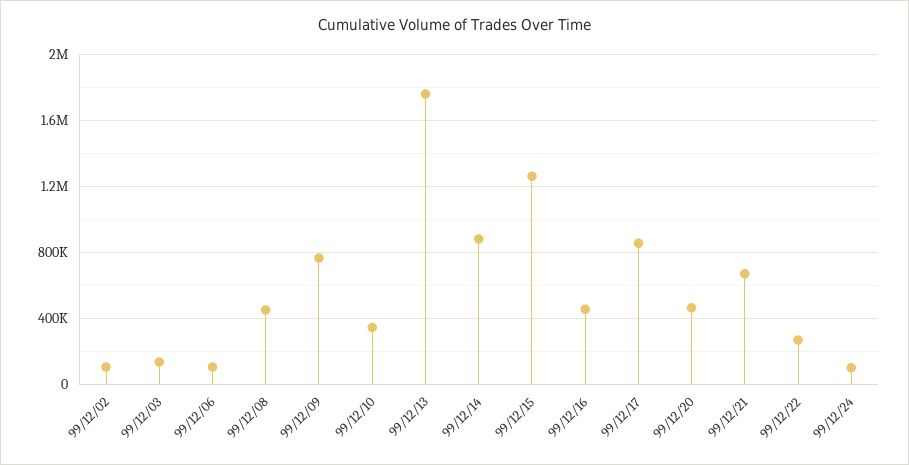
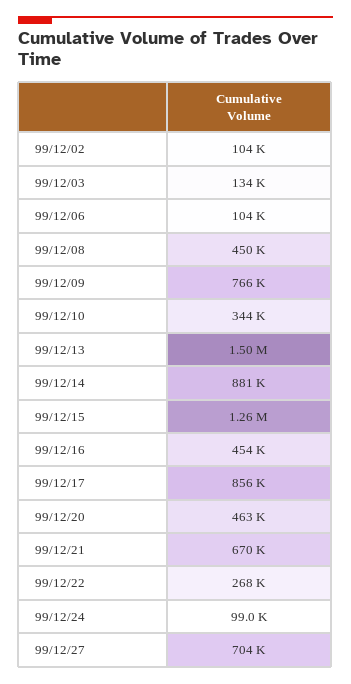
99/12/13: 1750000 -> 1500000
99/12/27: none -> 704000

